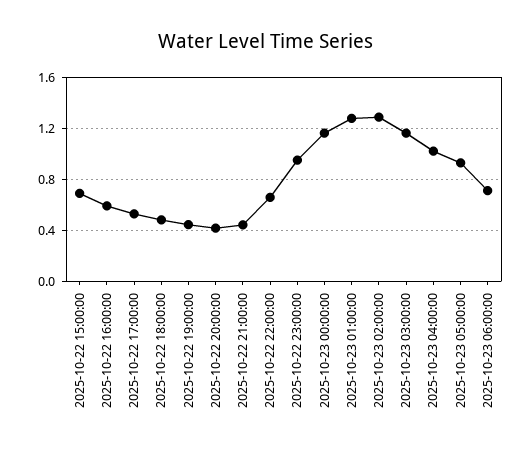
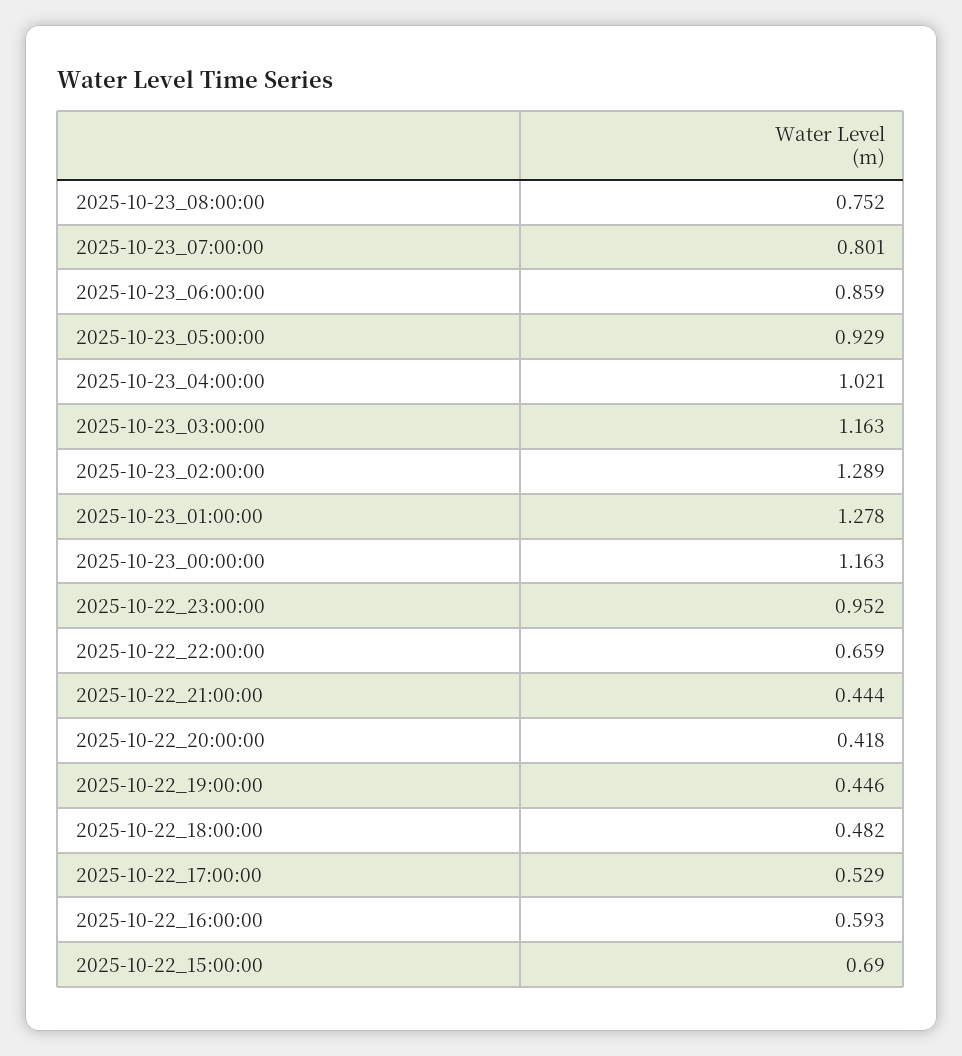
2025-10-23 06:00:00: 0.7 -> 0.859
2025-10-23_08:00:00: none -> 0.752
2025-10-23_07:00:00: none -> 0.801

